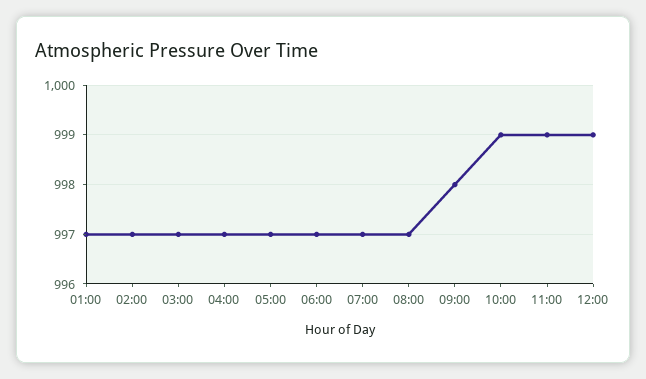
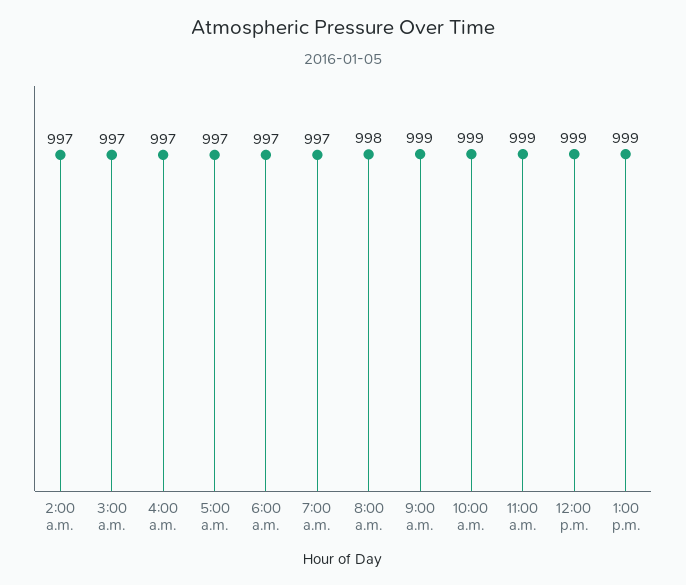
01:00: 997 -> none
08:00: 997 -> 998
09:00: 998 -> 999
1:00 p.m.: none -> 999

